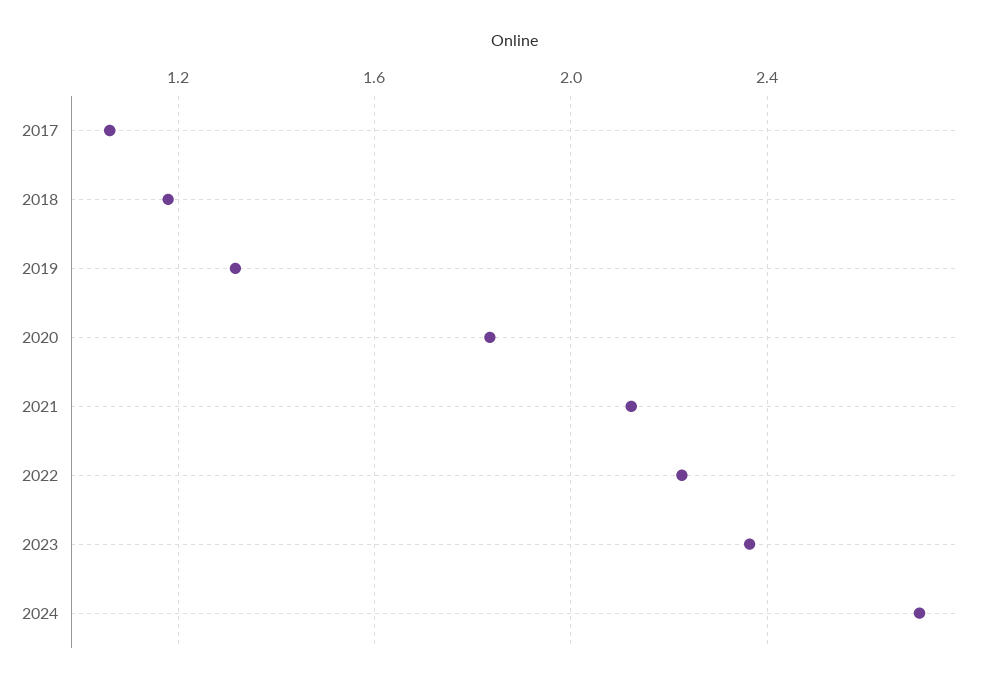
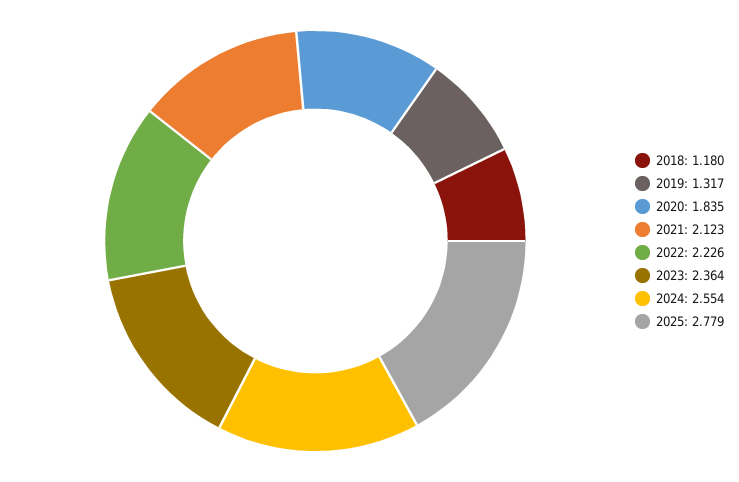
2017: 1.05 -> none
2024: 2.7 -> 2.554
2025: none -> 2.779

